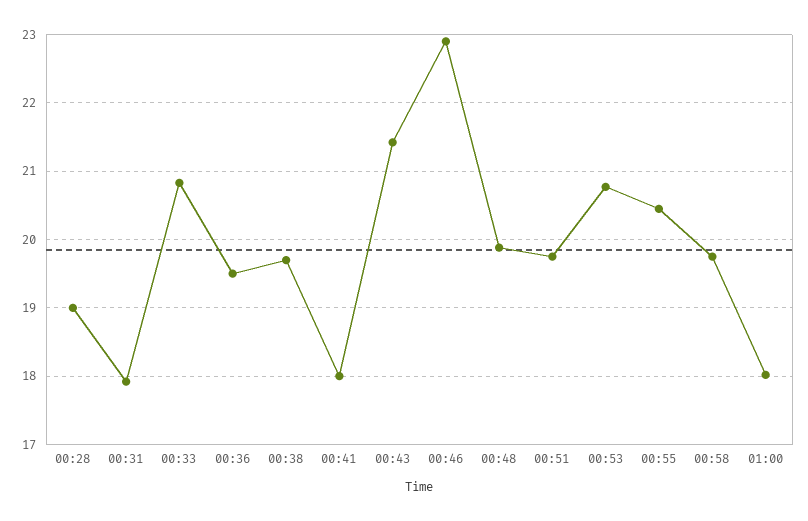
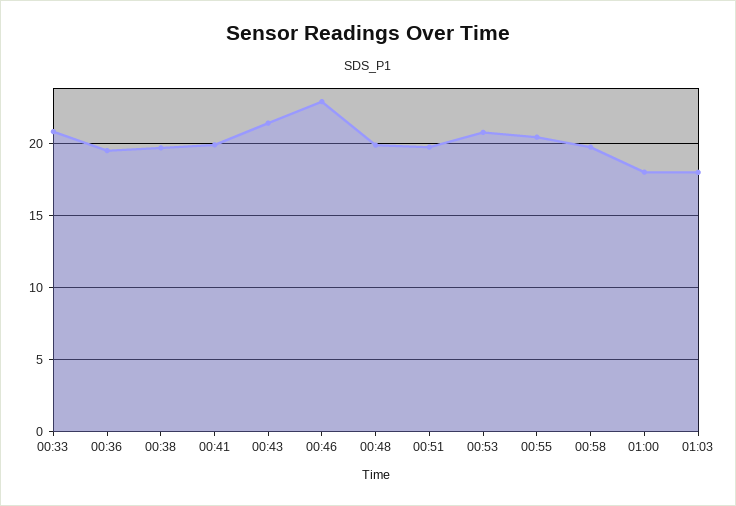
00:28: 19 -> none
00:31: 17.9 -> none
00:41: 18 -> 20
01:03: none -> 18

